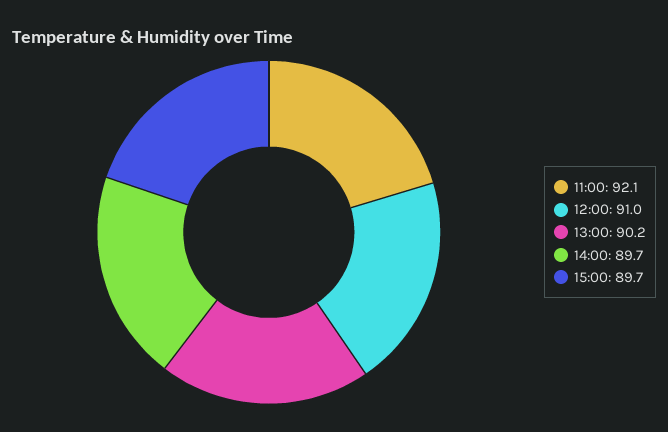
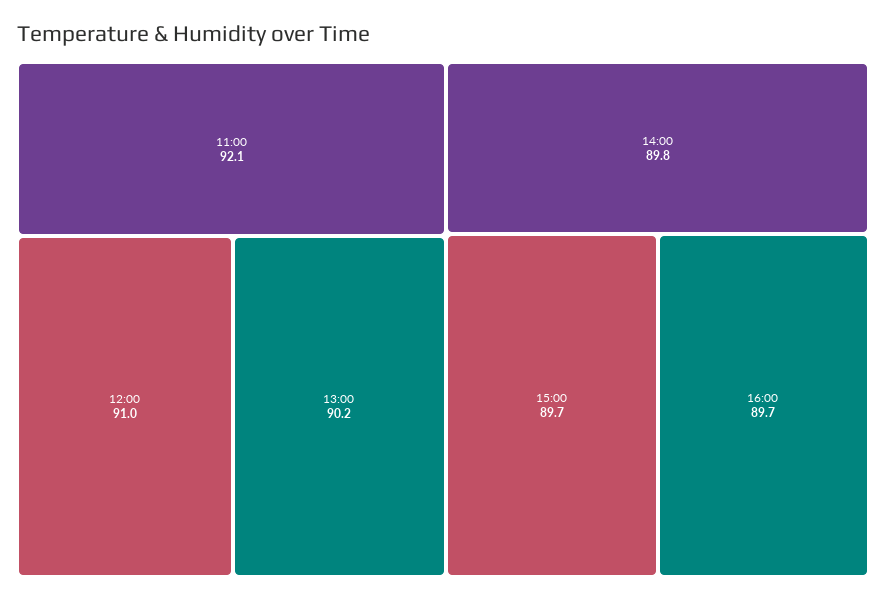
14:00: 89.7 -> 89.8
16:00: none -> 89.7

